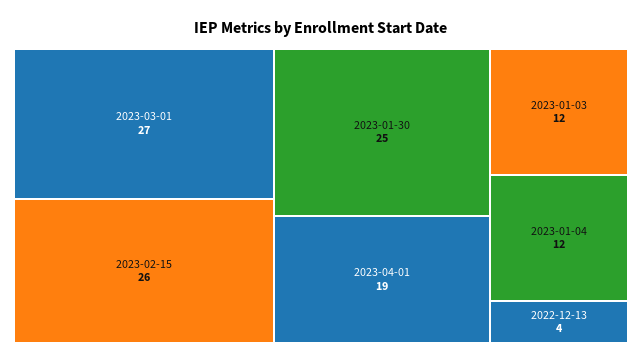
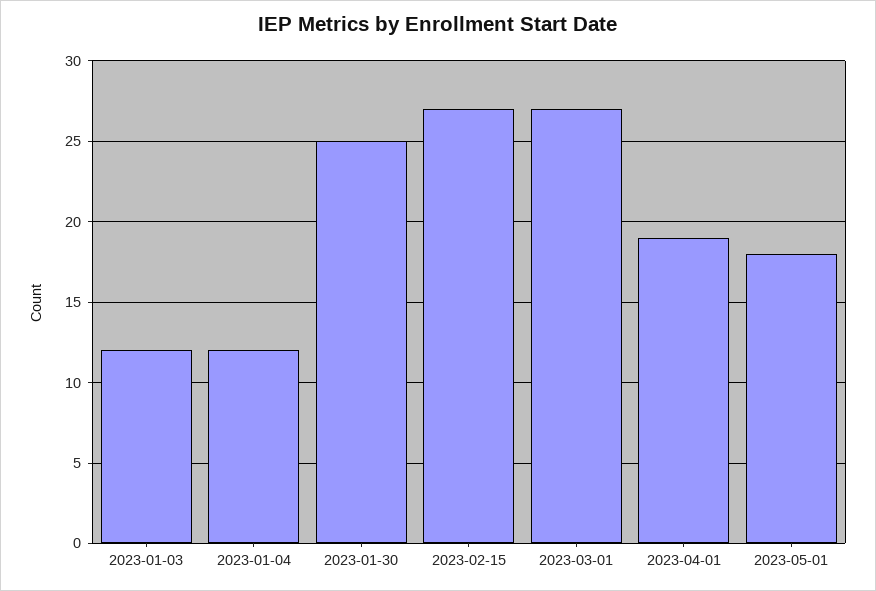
2023-02-15: 26 -> 27
2022-12-13: 4 -> none
2023-05-01: none -> 18

